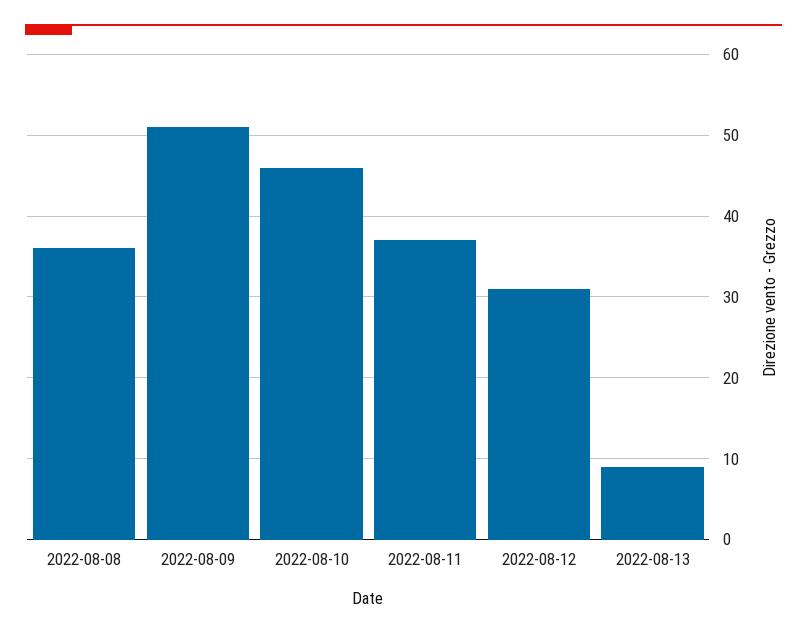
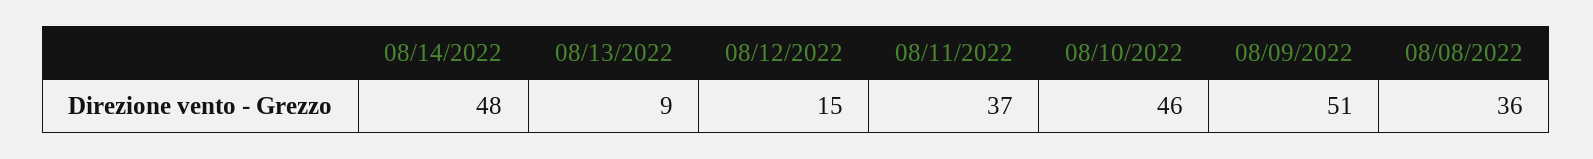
2022-08-12: 31 -> 15
08/14/2022: none -> 48

